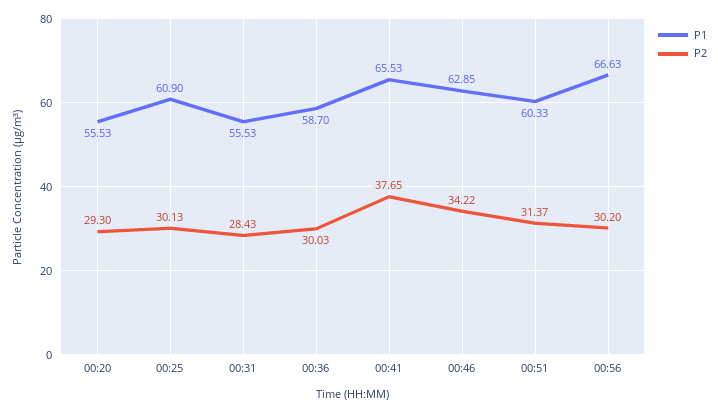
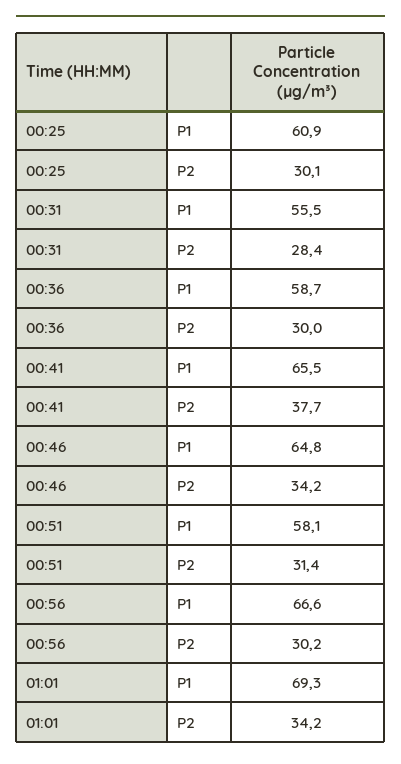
P1, 00:20: 55.53 -> none
P2, 00:20: 29.3 -> none
P1, 00:46: 62.85 -> 64.8
P1, 00:51: 60.33 -> 58.1
P1, 01:01: none -> 69.3
P2, 01:01: none -> 34.2

